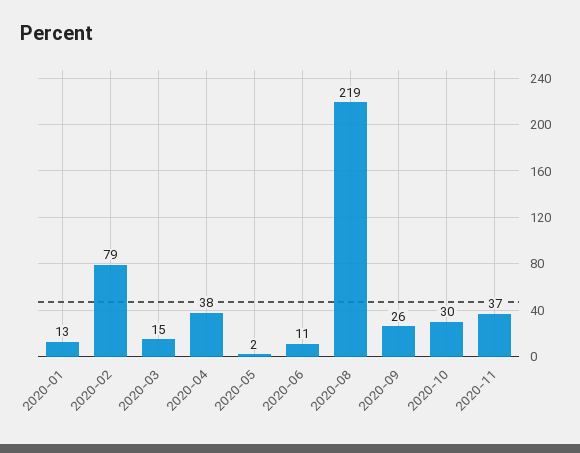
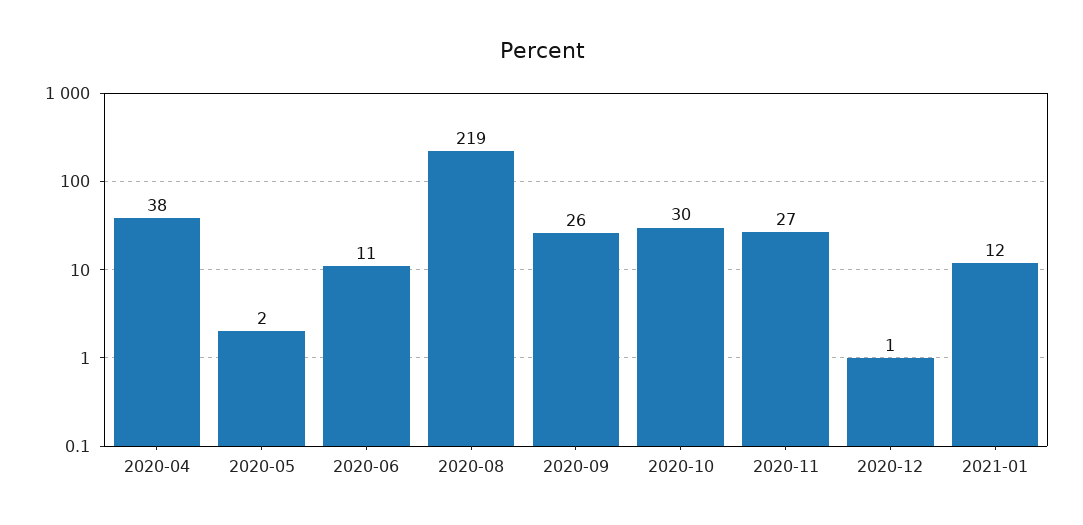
2020-01: 13 -> none
2020-02: 79 -> none
2020-03: 15 -> none
2020-11: 37 -> 27
2020-12: none -> 1
2021-01: none -> 12

